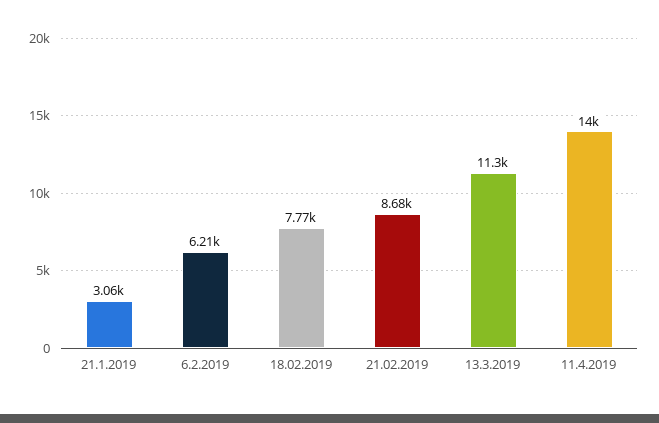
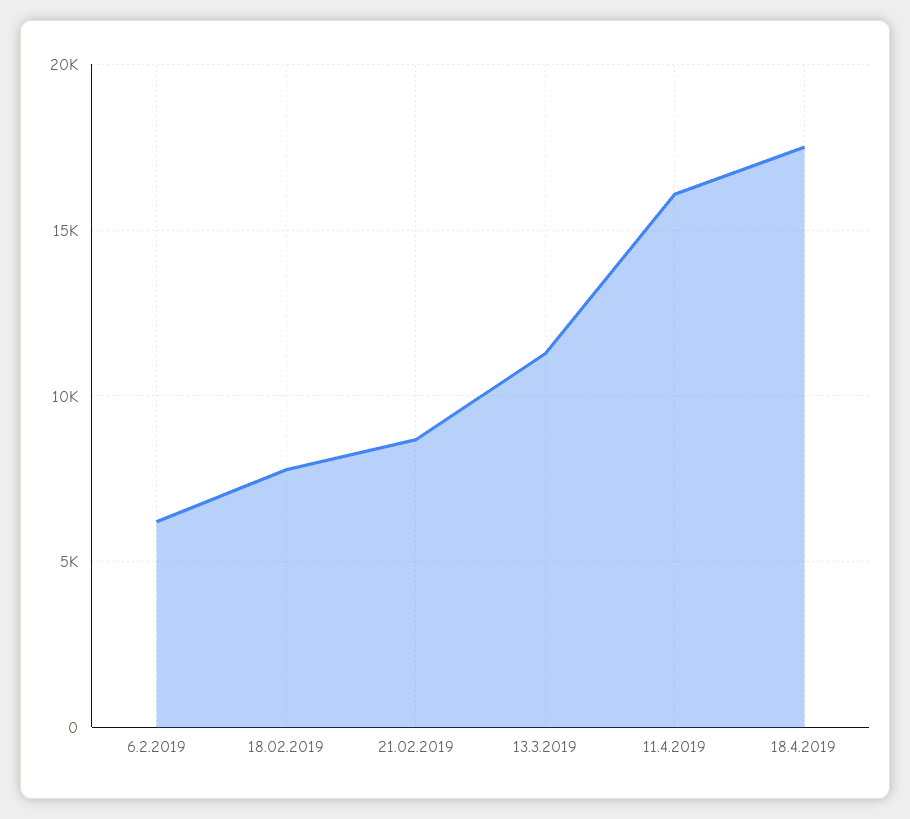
21.1.2019: 3060 -> none
11.4.2019: 14000 -> 16000
18.4.2019: none -> 17500

